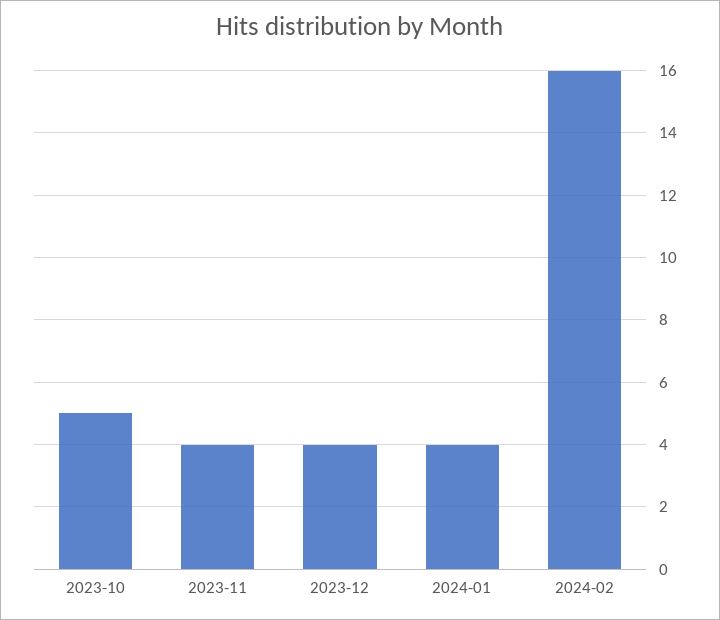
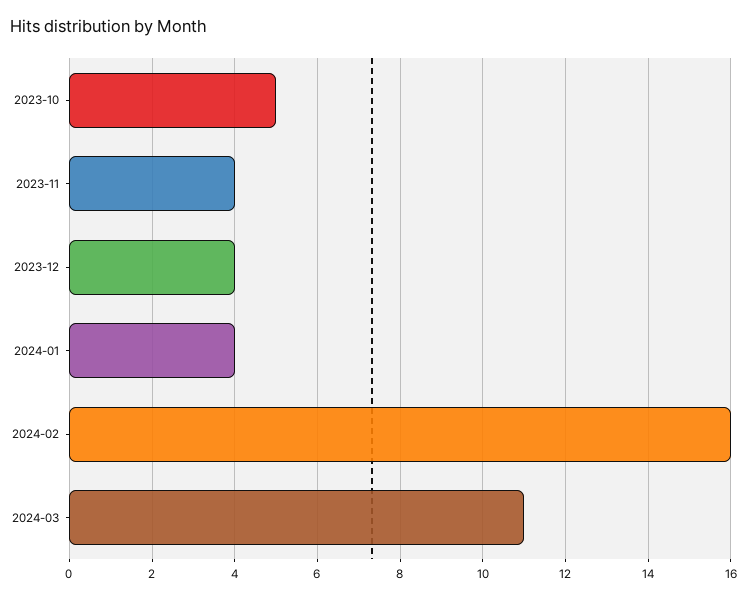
2024-03: none -> 11

